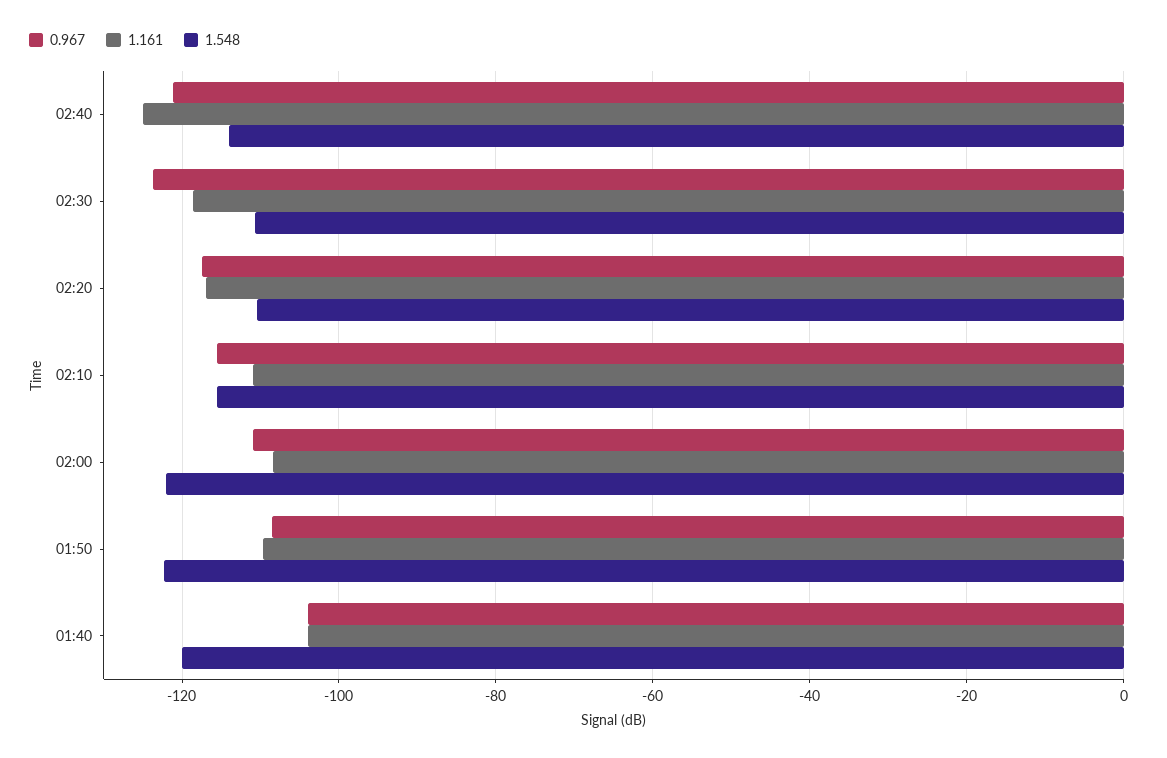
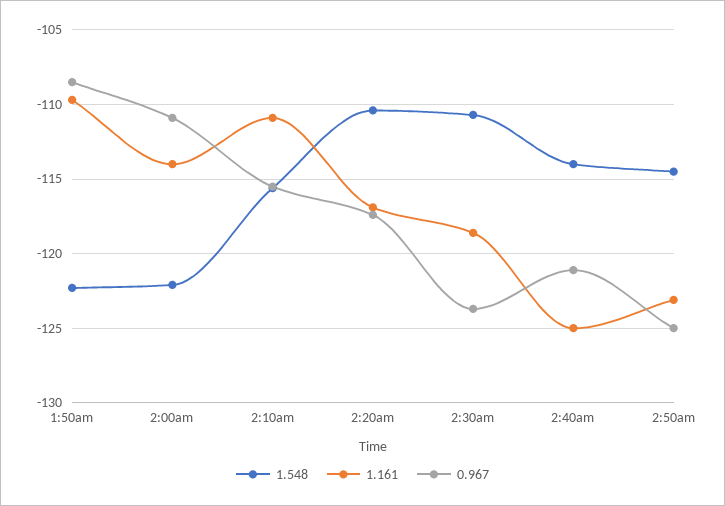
1.161, 02:00: -108 -> -114
0.967, 01:40: -104 -> none
1.161, 01:40: -104 -> none
1.548, 01:40: -120 -> none
1.548, 2:50am: none -> -114.5
1.161, 2:50am: none -> -123
0.967, 2:50am: none -> -125

